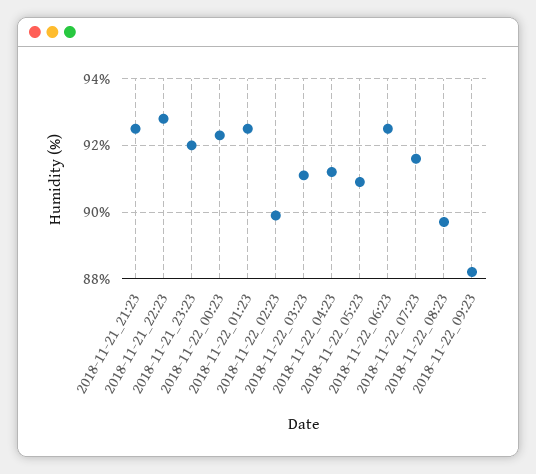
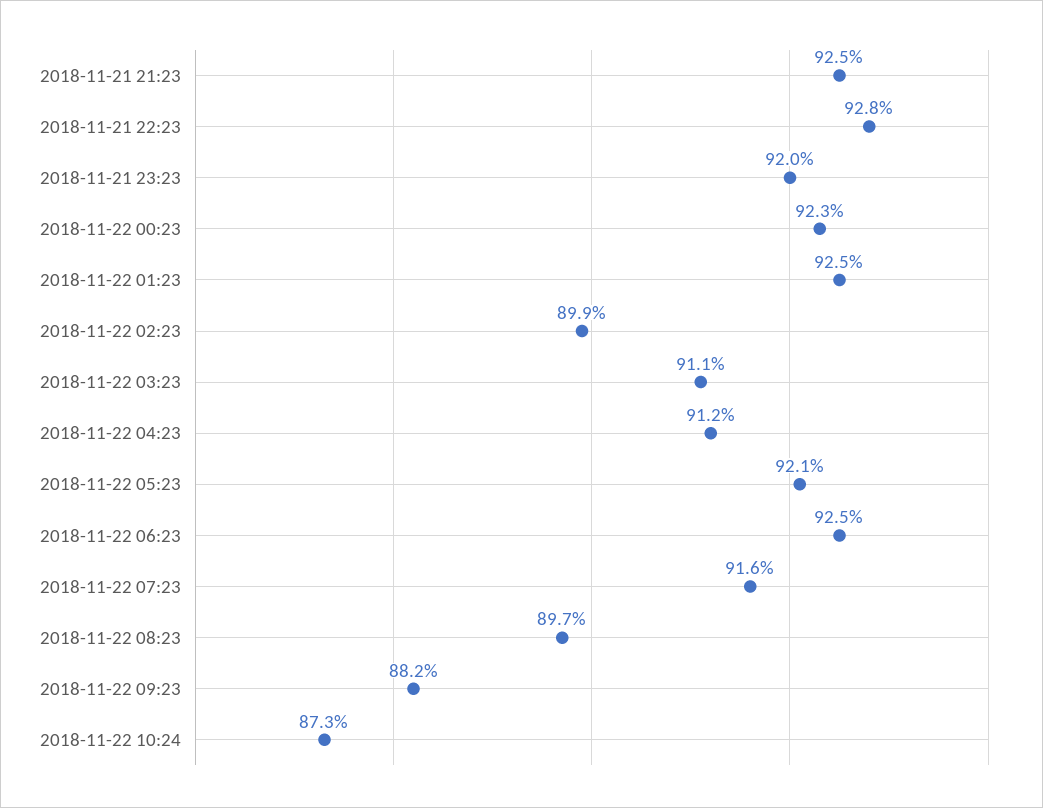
2018-11-22_05:23: 91 -> 92.1
2018-11-22 10:24: none -> 87.3

